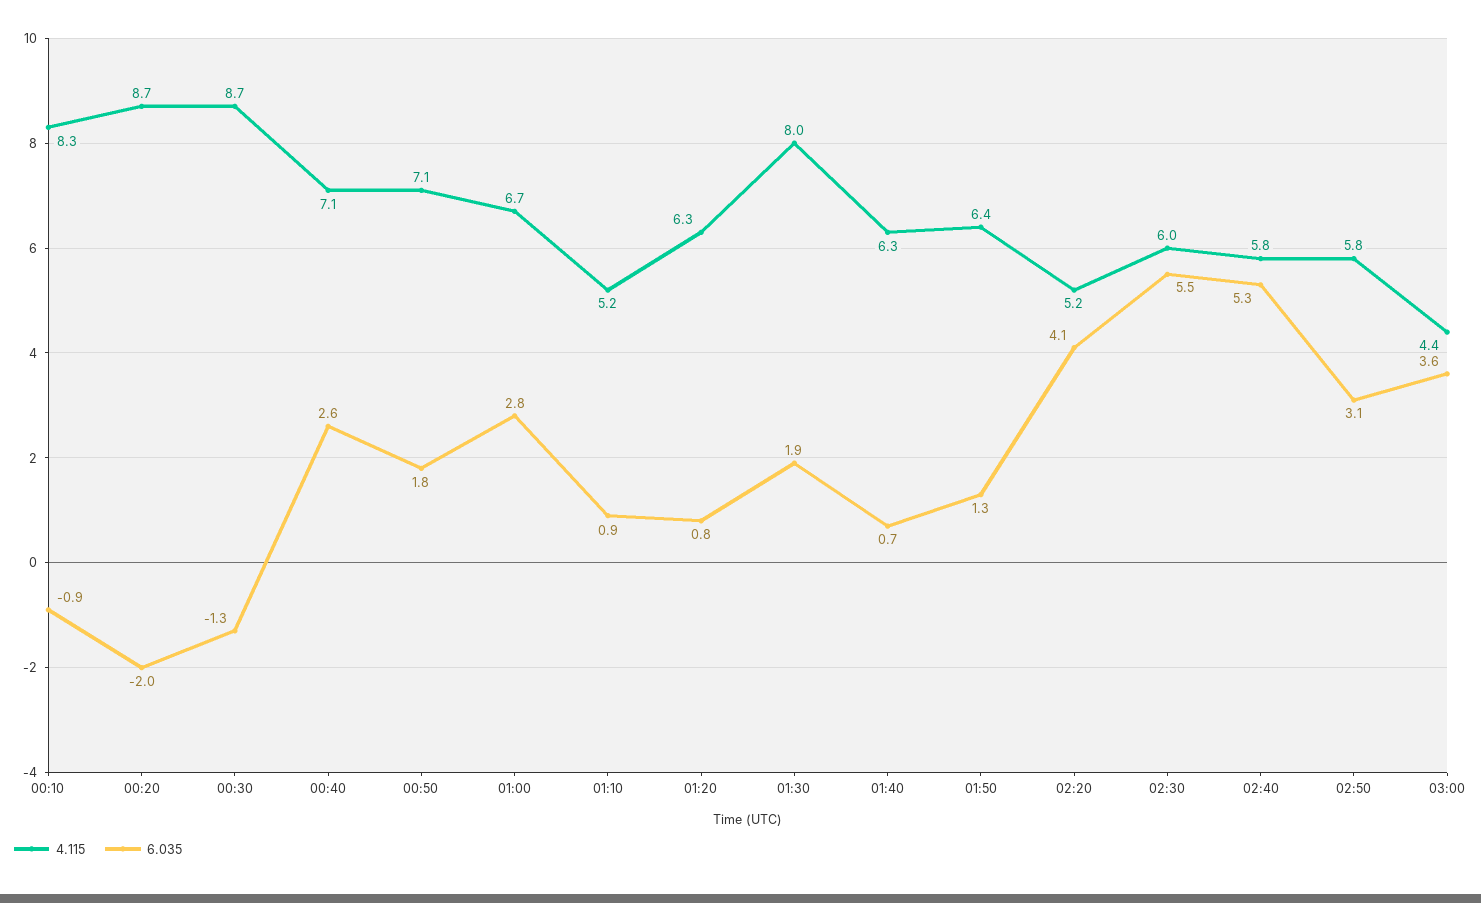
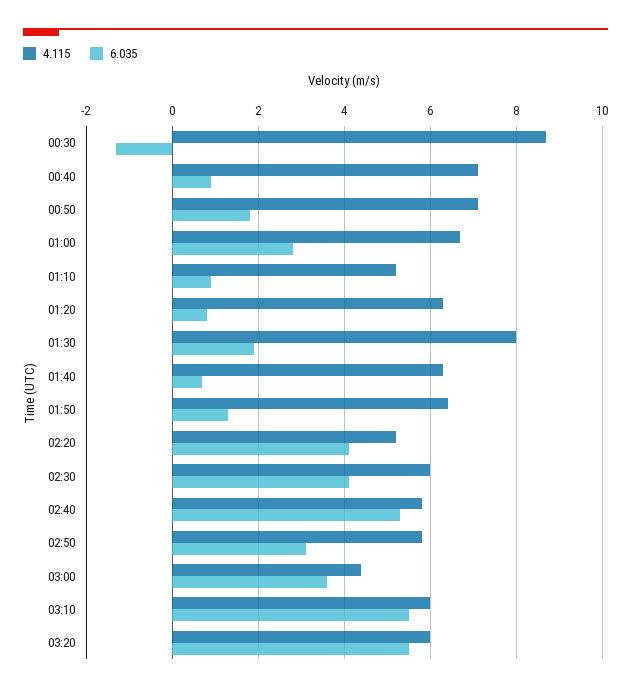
4.115, 00:10: 8.3 -> none
6.035, 00:10: -0.9 -> none
4.115, 00:20: 8.7 -> none
6.035, 00:20: -2 -> none
6.035, 00:40: 2.6 -> 1
6.035, 02:30: 5.5 -> 4
4.115, 03:10: none -> 6
6.035, 03:10: none -> 5.5
4.115, 03:20: none -> 6
6.035, 03:20: none -> 5.5

